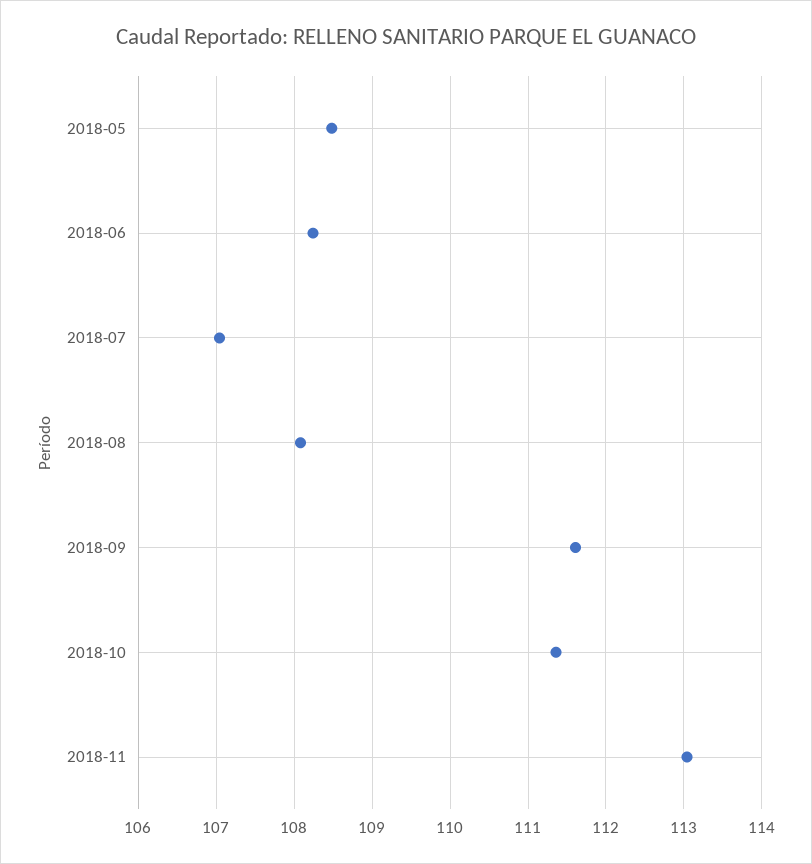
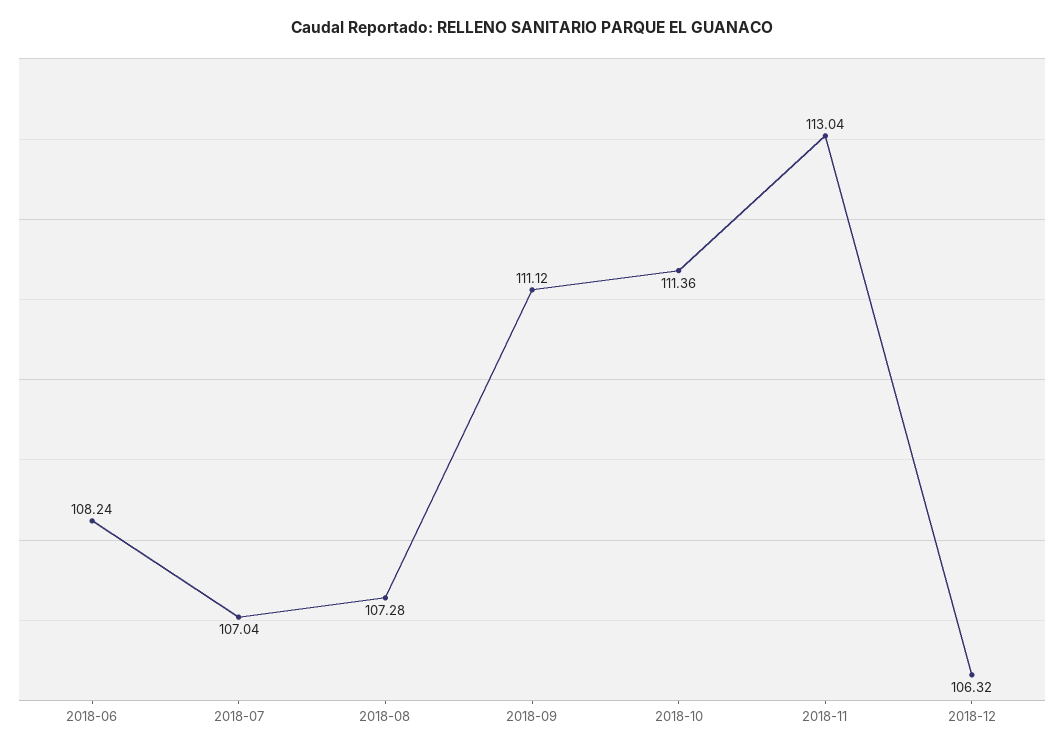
2018-05: 108.5 -> none
2018-08: 108.1 -> 107.28
2018-09: 111.6 -> 111.12
2018-12: none -> 106.32

